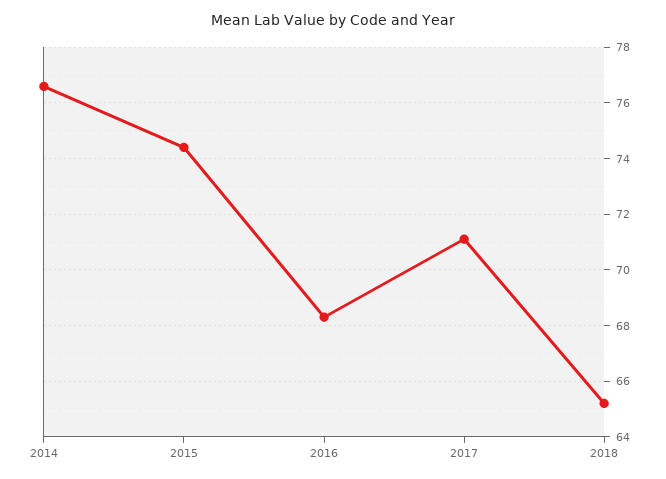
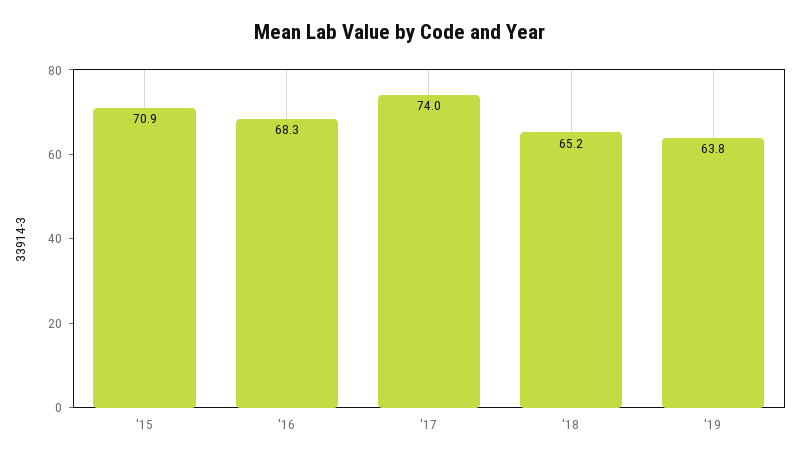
2014: 76.5 -> none
2015: 74.5 -> 70.9
2017: 71 -> 74
'19: none -> 63.8

